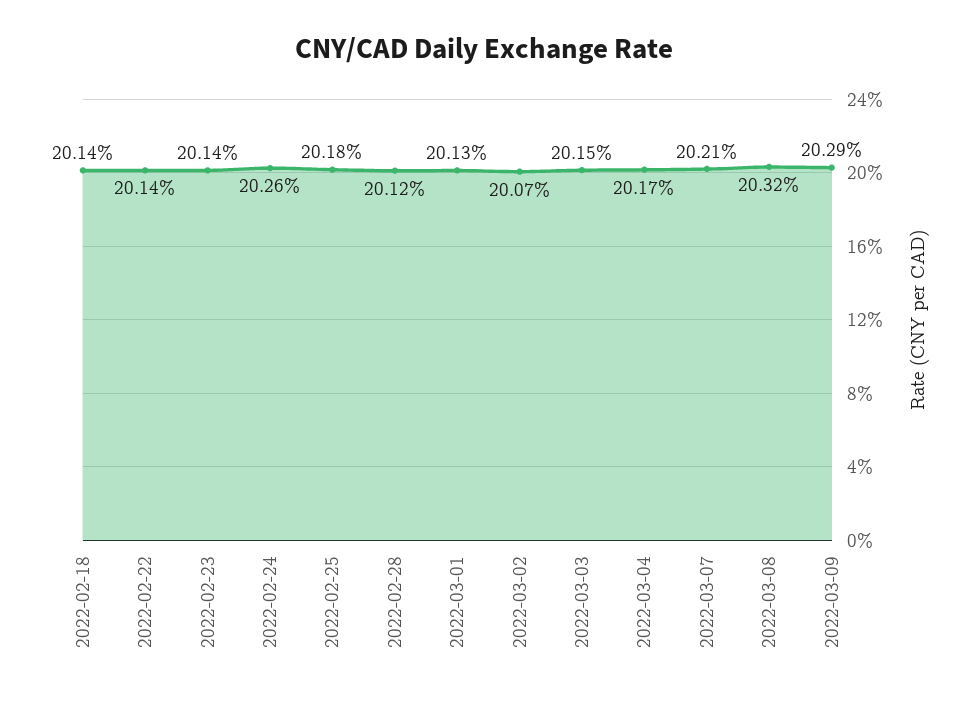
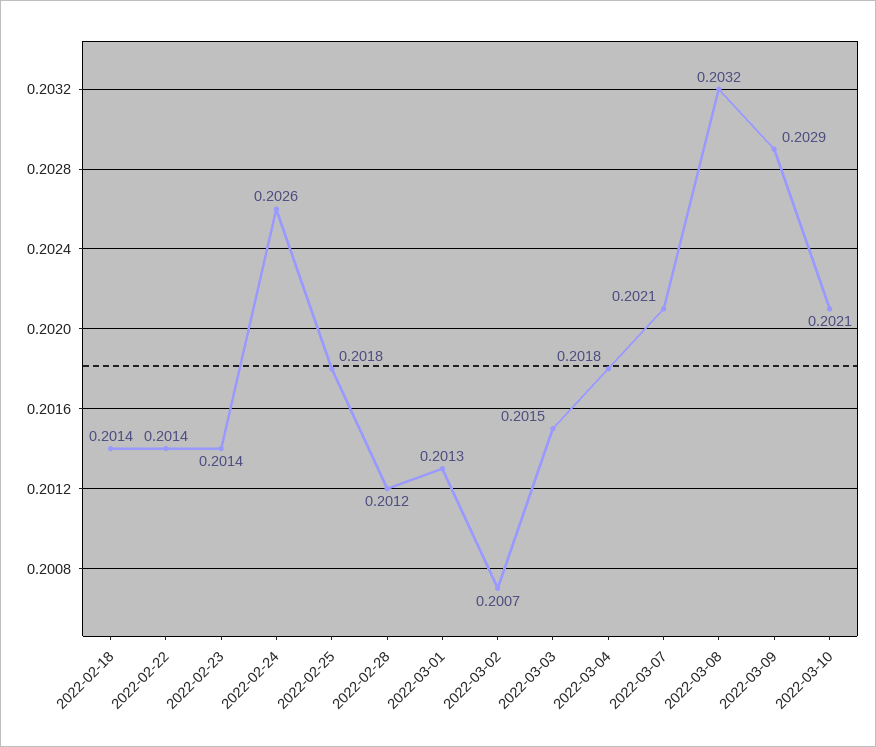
2022-03-04: 0.2017 -> 0.2018
2022-03-10: none -> 0.2021

